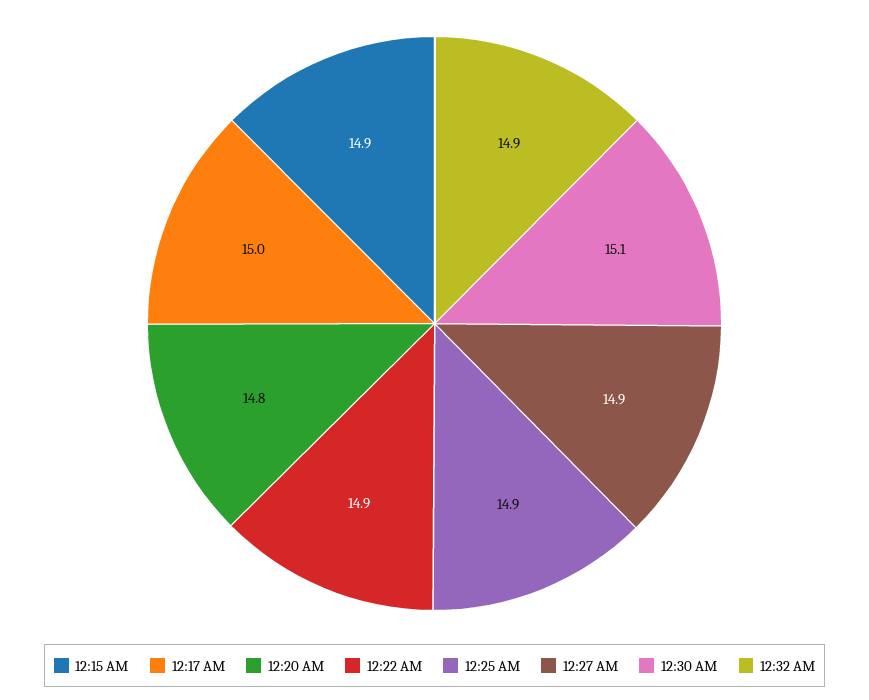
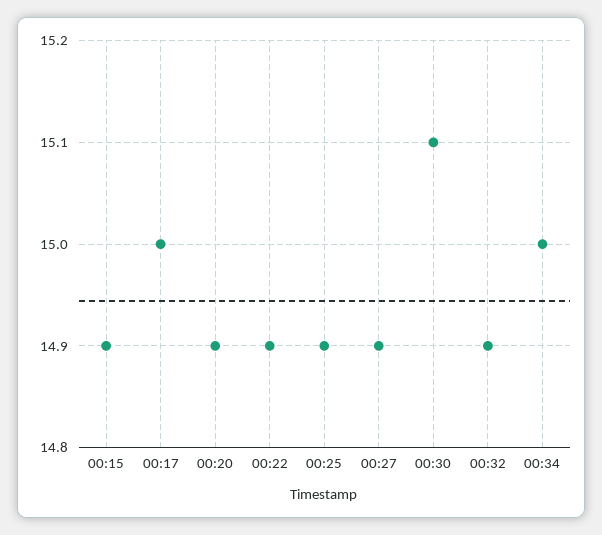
12:20 AM: 14.8 -> 14.9
00:34: none -> 15

